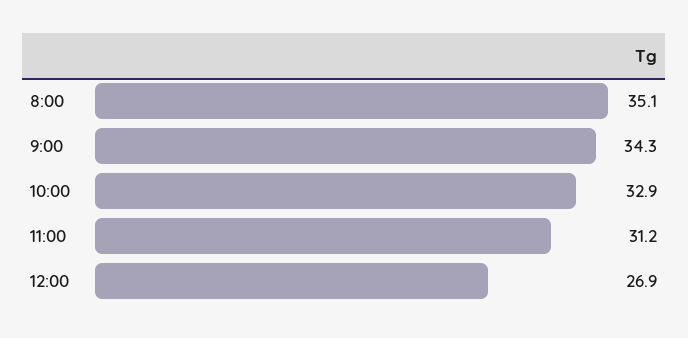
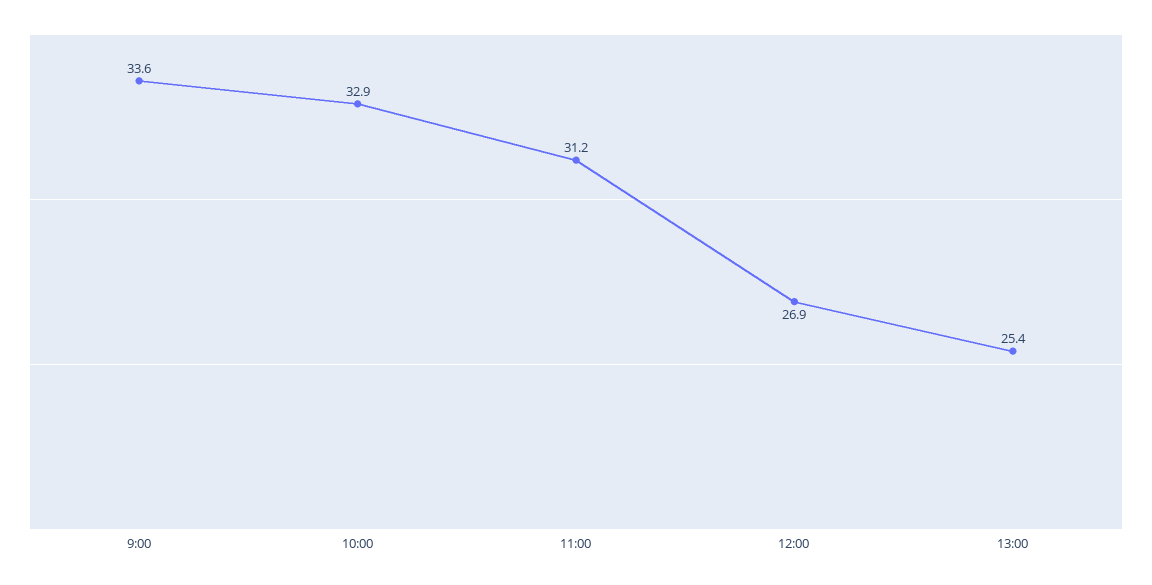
8:00: 35.1 -> none
9:00: 34.3 -> 33.6
13:00: none -> 25.4

